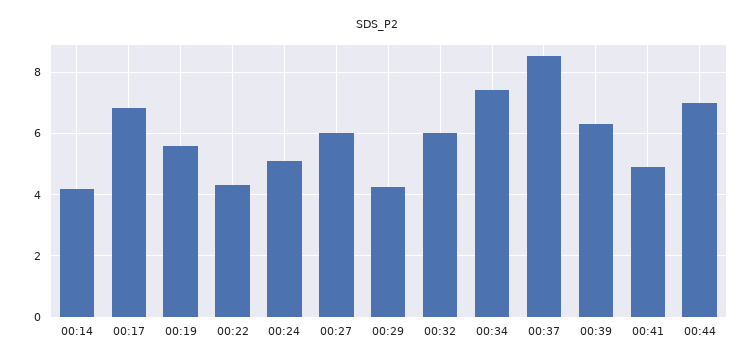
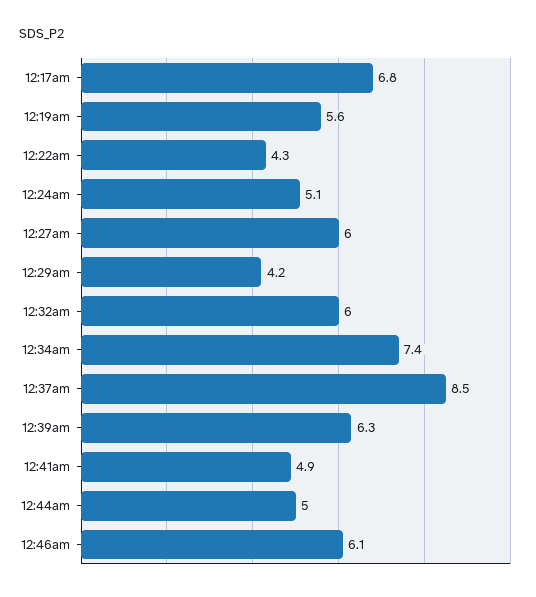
00:14: 4.2 -> none
00:44: 7 -> 5
12:46am: none -> 6.1

